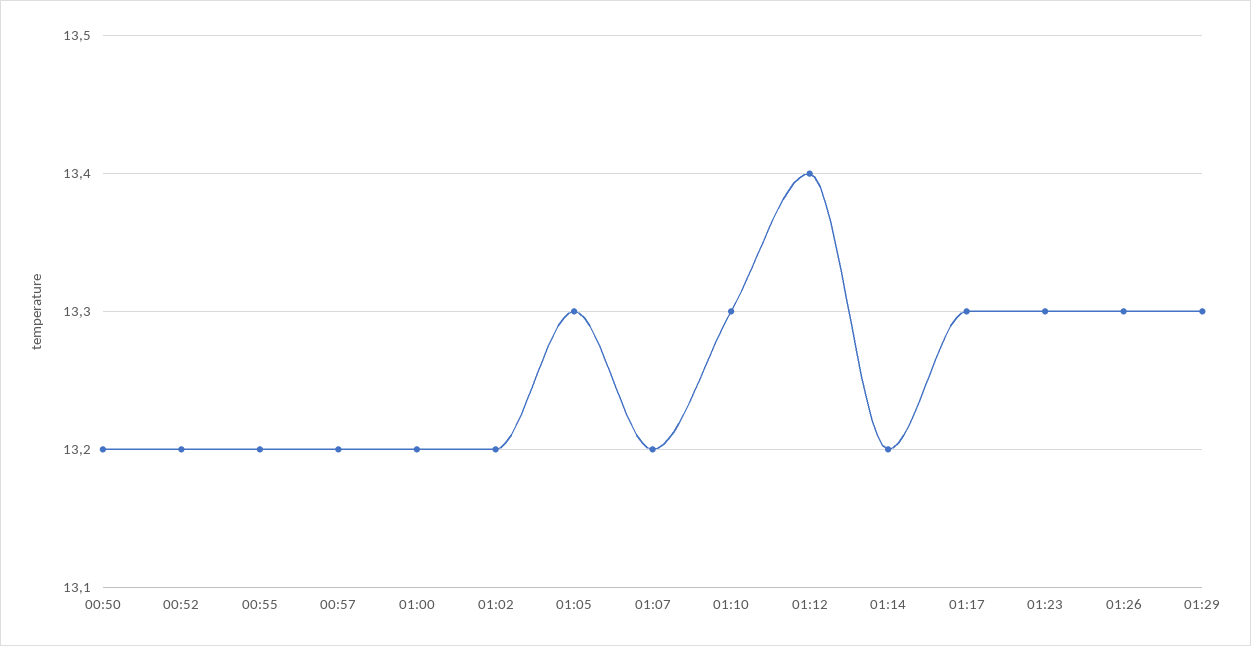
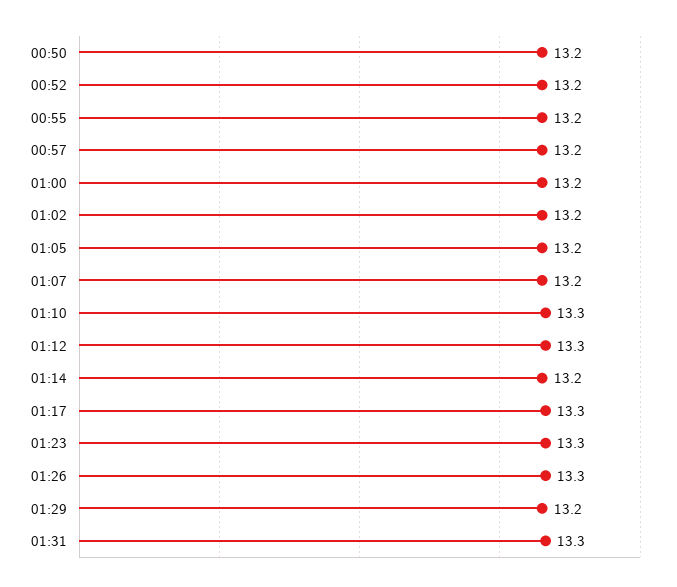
01:05: 13.3 -> 13.2
01:12: 13.4 -> 13.3
01:29: 13.3 -> 13.2
01:31: none -> 13.3

